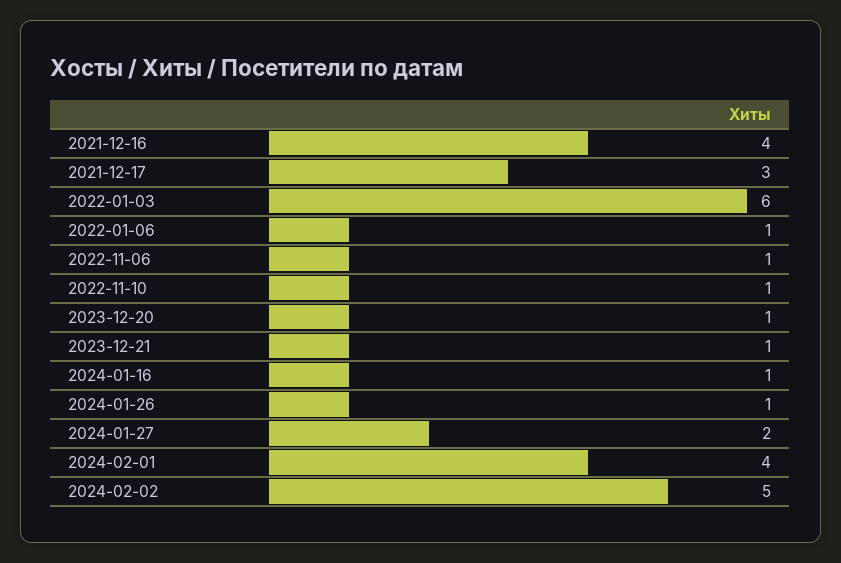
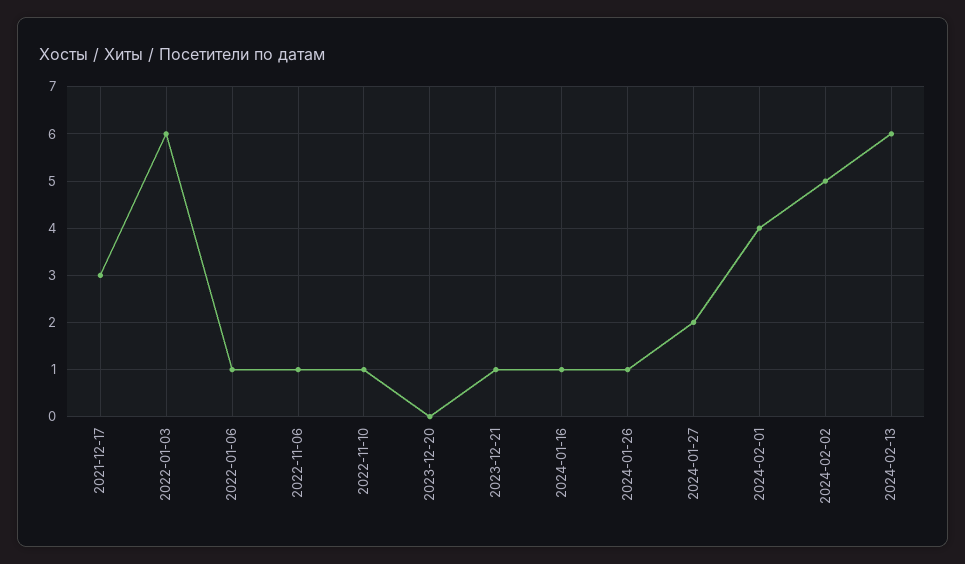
2021-12-16: 4 -> none
2023-12-20: 1 -> 0
2024-02-13: none -> 6

